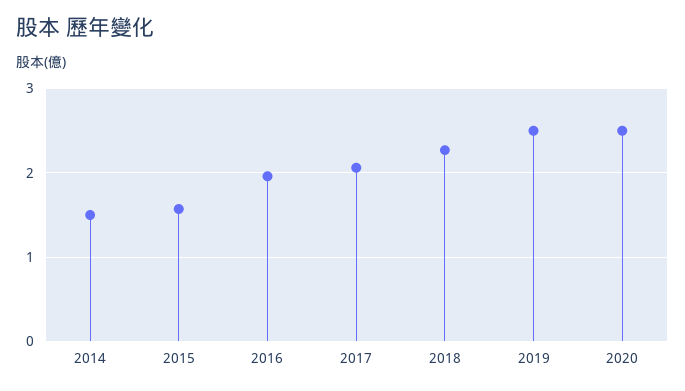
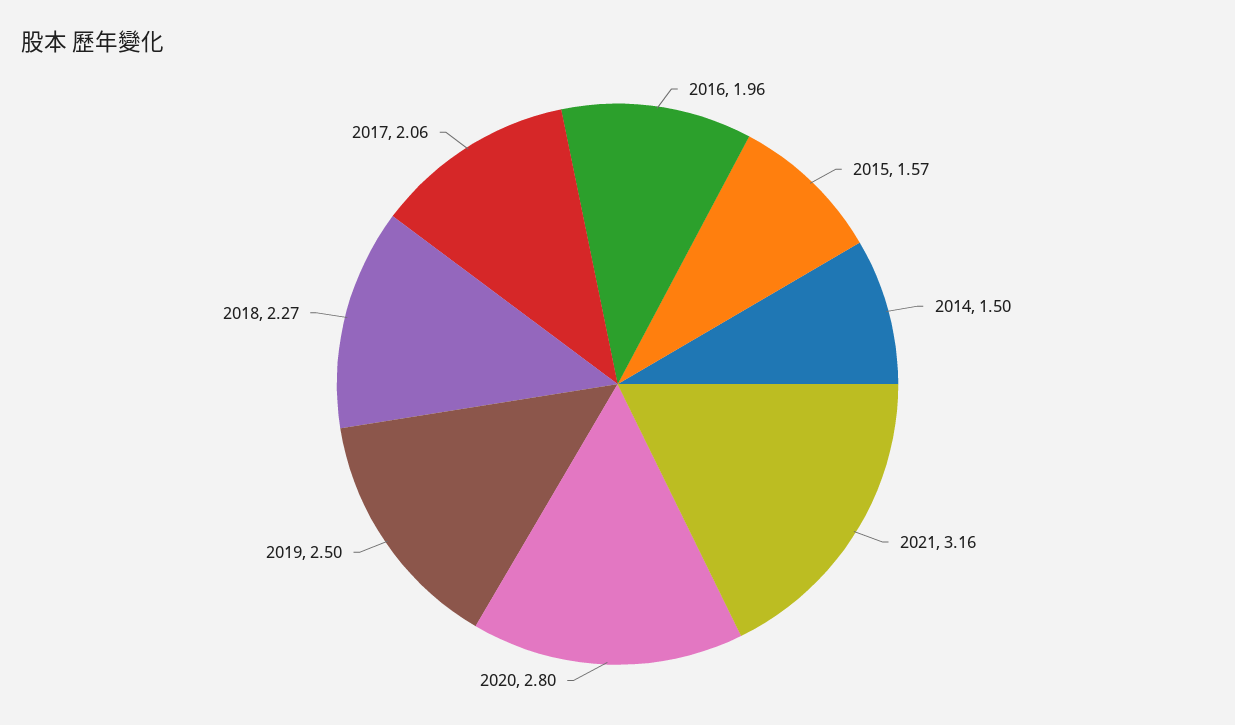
2020: 2.5 -> 2.8
2021: none -> 3.16

